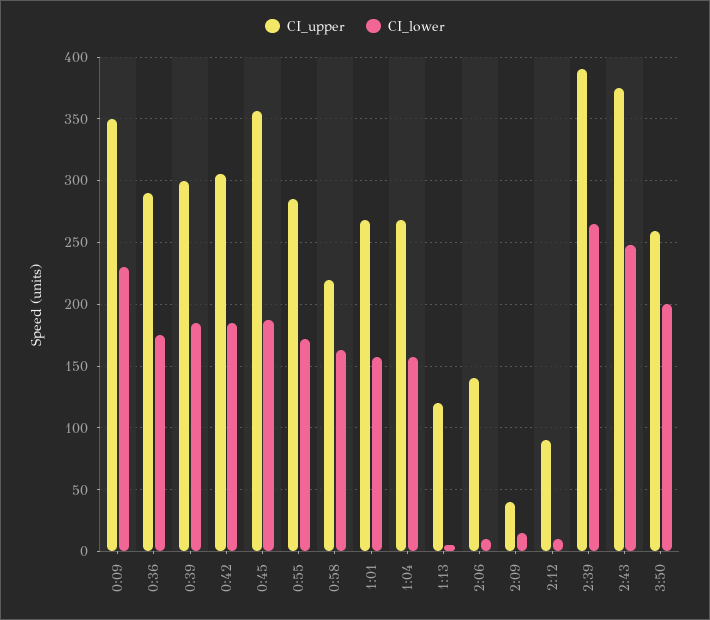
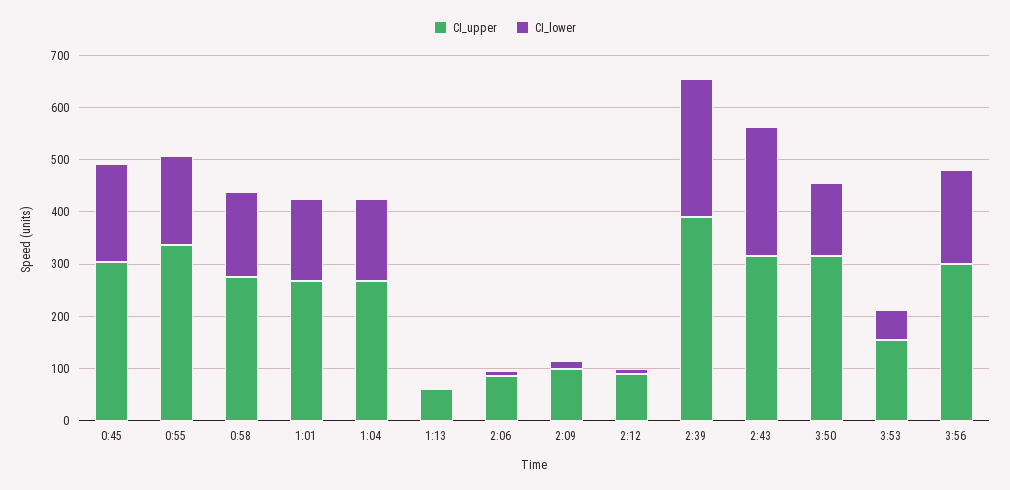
CI_upper, 0:09: 350 -> none
CI_lower, 0:09: 230 -> none
CI_upper, 0:36: 290 -> none
CI_lower, 0:36: 175 -> none
CI_upper, 0:39: 300 -> none
CI_lower, 0:39: 185 -> none
CI_upper, 0:42: 305 -> none
CI_lower, 0:42: 185 -> none
CI_upper, 0:45: 355 -> 300
CI_upper, 0:55: 285 -> 340
CI_upper, 0:58: 220 -> 280
CI_upper, 1:13: 120 -> 60
CI_upper, 2:06: 140 -> 80
CI_upper, 2:09: 40 -> 100
CI_upper, 2:43: 375 -> 320
CI_upper, 3:50: 260 -> 320
CI_lower, 3:50: 200 -> 140
CI_upper, 3:53: none -> 160
CI_lower, 3:53: none -> 60
CI_upper, 3:56: none -> 300
CI_lower, 3:56: none -> 180

